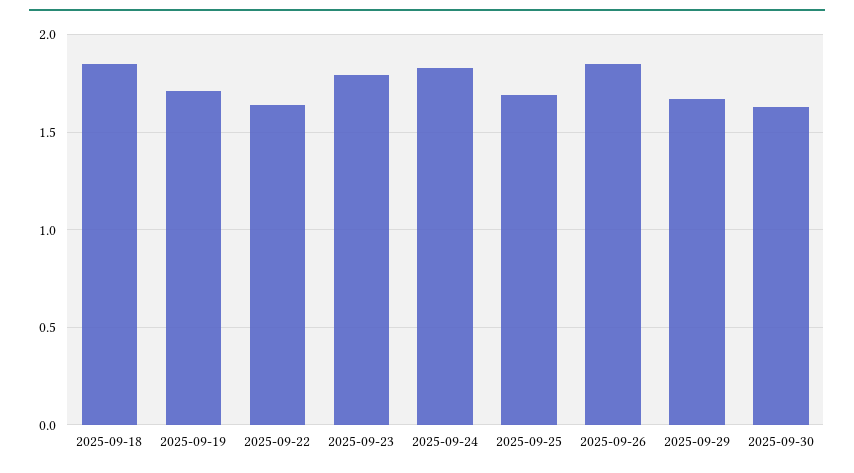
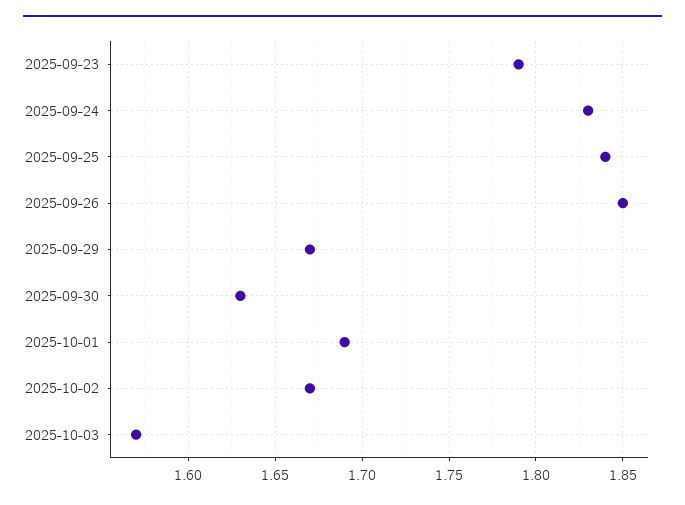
2025-09-18: 1.85 -> none
2025-09-19: 1.7 -> none
2025-09-22: 1.65 -> none
2025-09-25: 1.7 -> 1.84
2025-10-01: none -> 1.69
2025-10-02: none -> 1.67
2025-10-03: none -> 1.57

